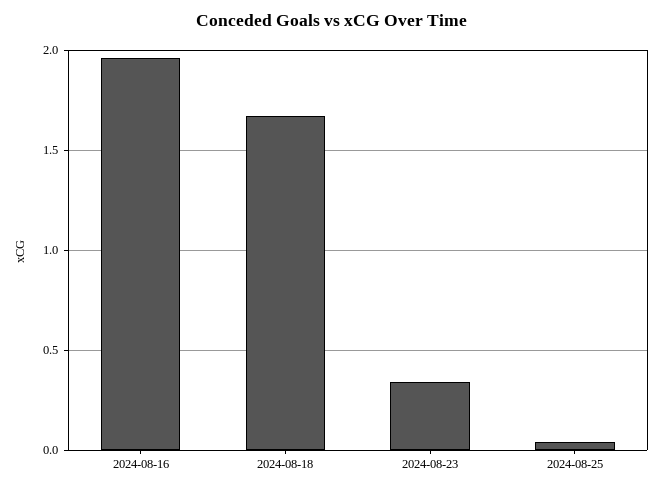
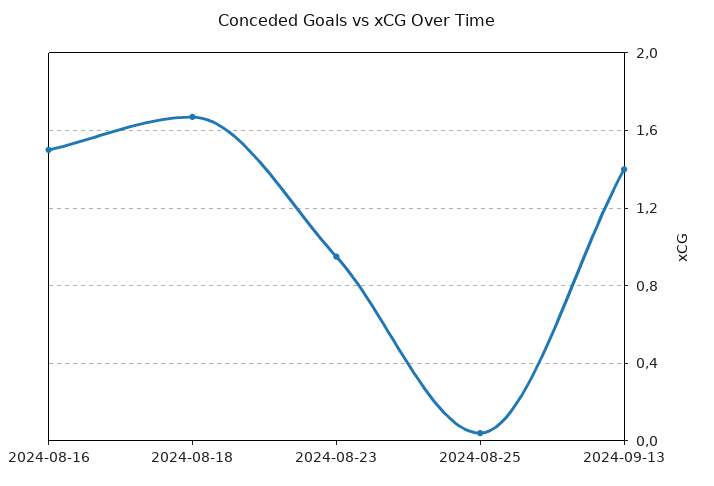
2024-08-16: 1.95 -> 1.5
2024-08-23: 0.35 -> 0.95
2024-09-13: none -> 1.4

